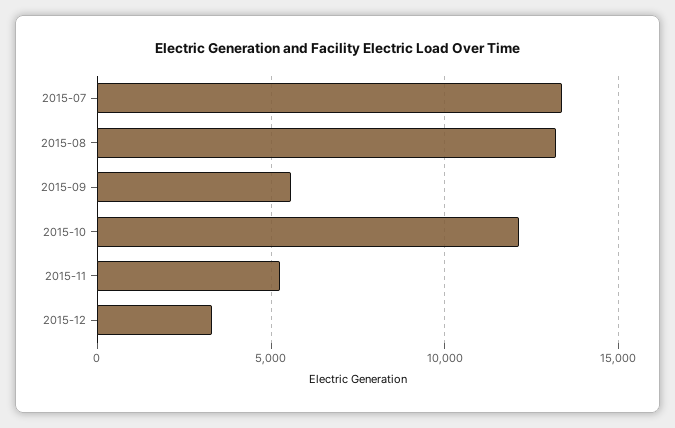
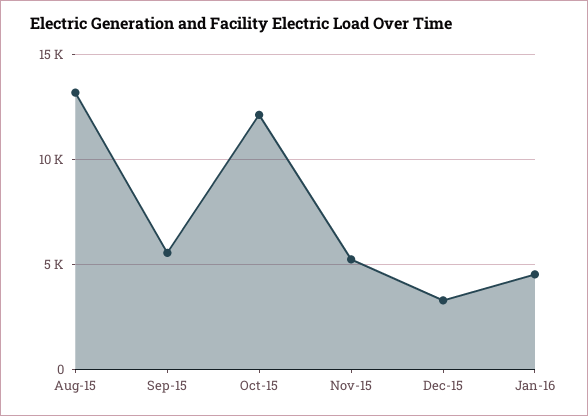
2015-07: 13500 -> none
Jan-16: none -> 4500

